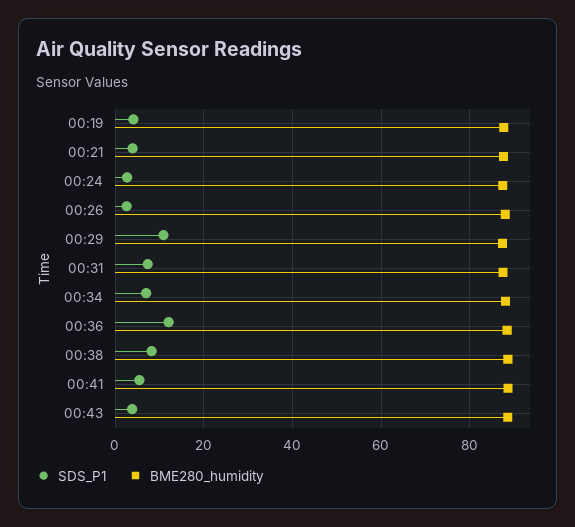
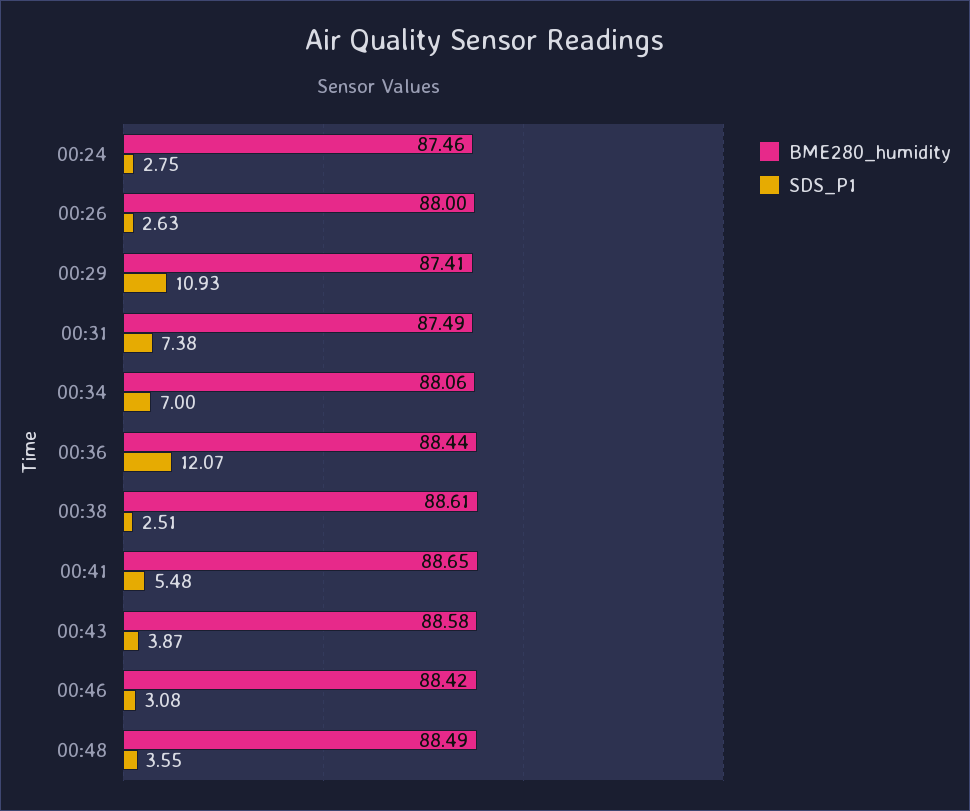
SDS_P1, 00:19: 4 -> none
BME280_humidity, 00:19: 88 -> none
SDS_P1, 00:21: 4 -> none
BME280_humidity, 00:21: 88 -> none
SDS_P1, 00:38: 8 -> 2.51
BME280_humidity, 00:46: none -> 88.42
SDS_P1, 00:46: none -> 3.08
BME280_humidity, 00:48: none -> 88.49
SDS_P1, 00:48: none -> 3.55

